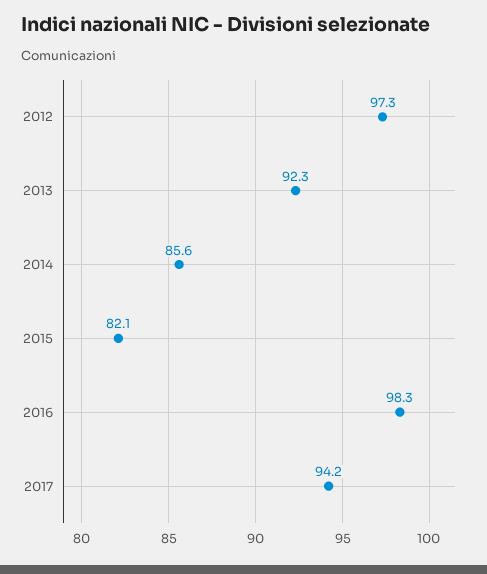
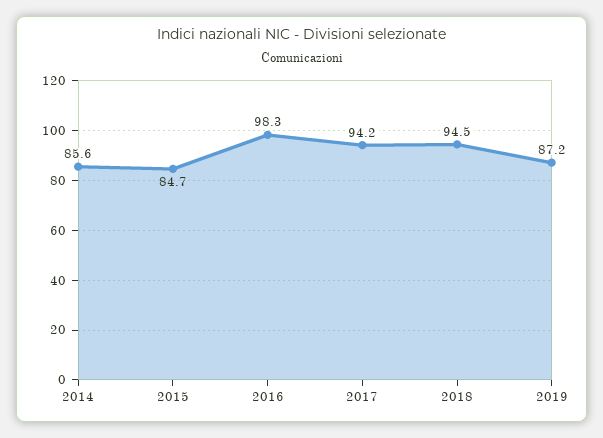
2012: 97.3 -> none
2013: 92.3 -> none
2015: 82.1 -> 84.7
2018: none -> 94.5
2019: none -> 87.2

